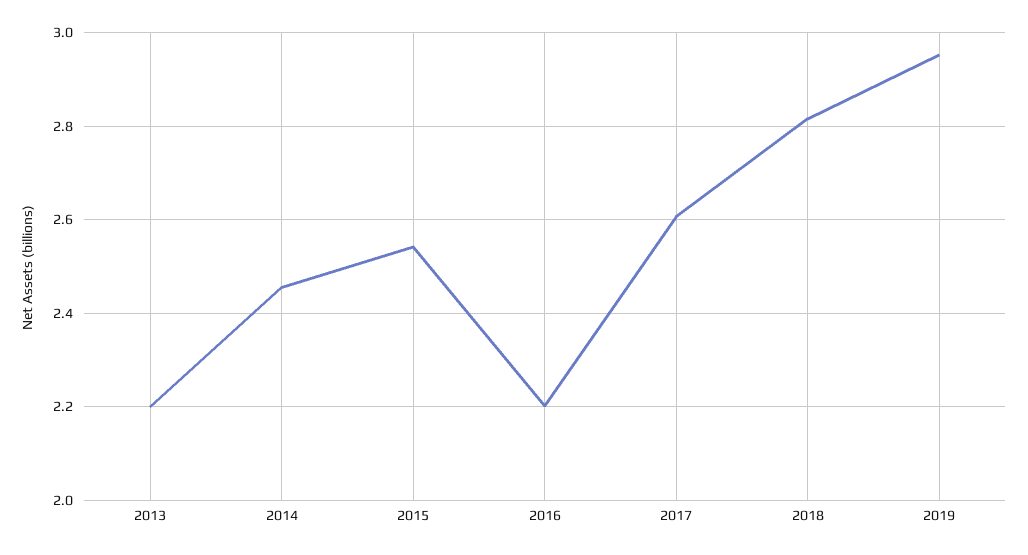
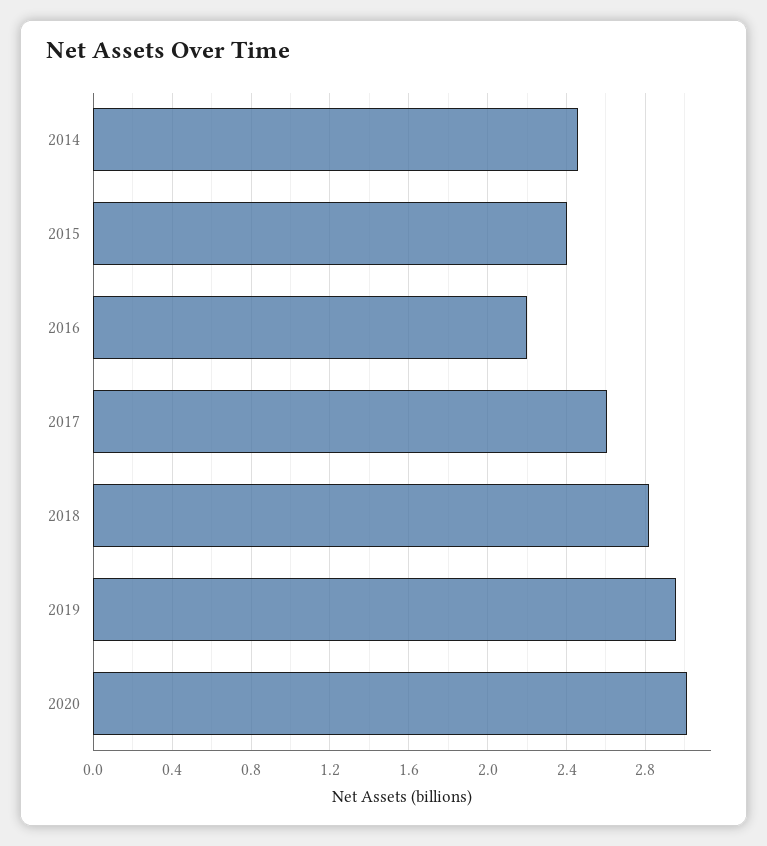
2013: 2.2 -> none
2015: 2.54 -> 2.4
2020: none -> 3

